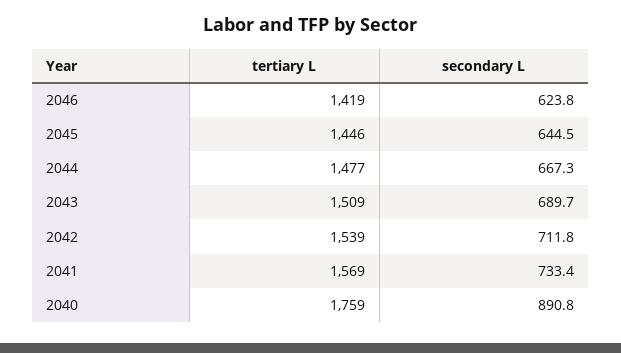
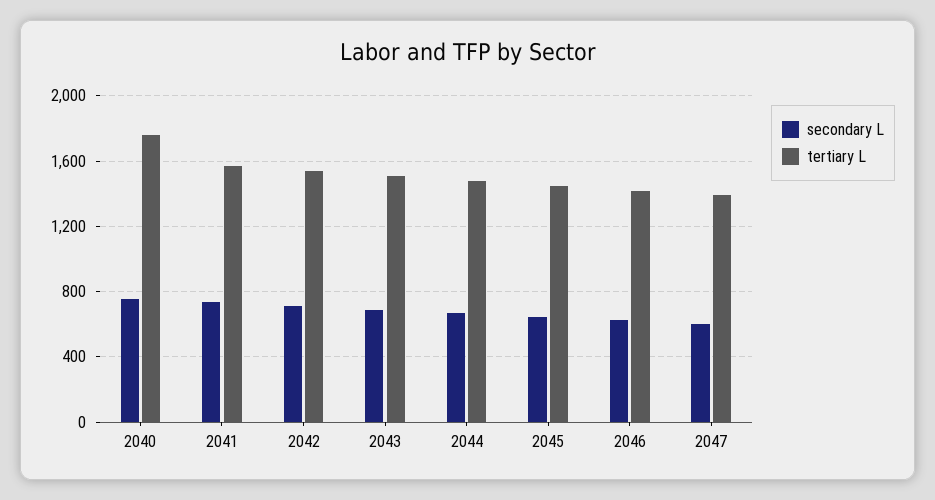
secondary L, 2040: 890.8 -> 750
secondary L, 2047: none -> 600
tertiary L, 2047: none -> 1400

